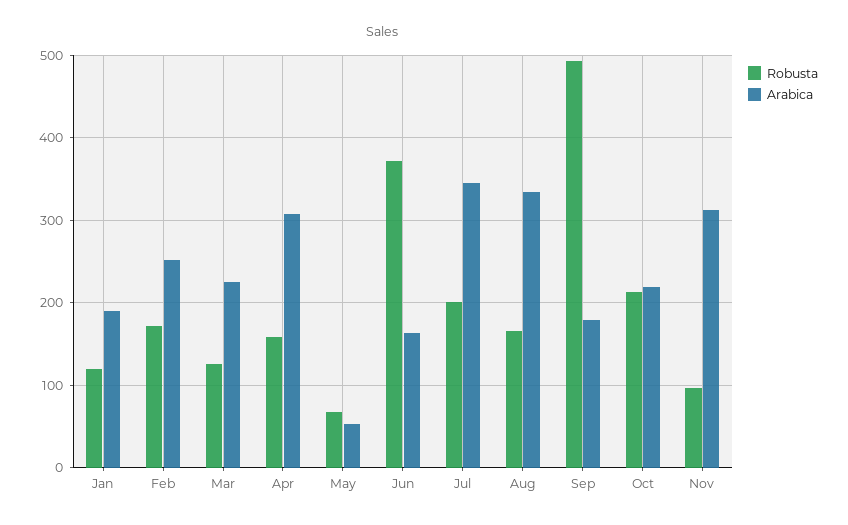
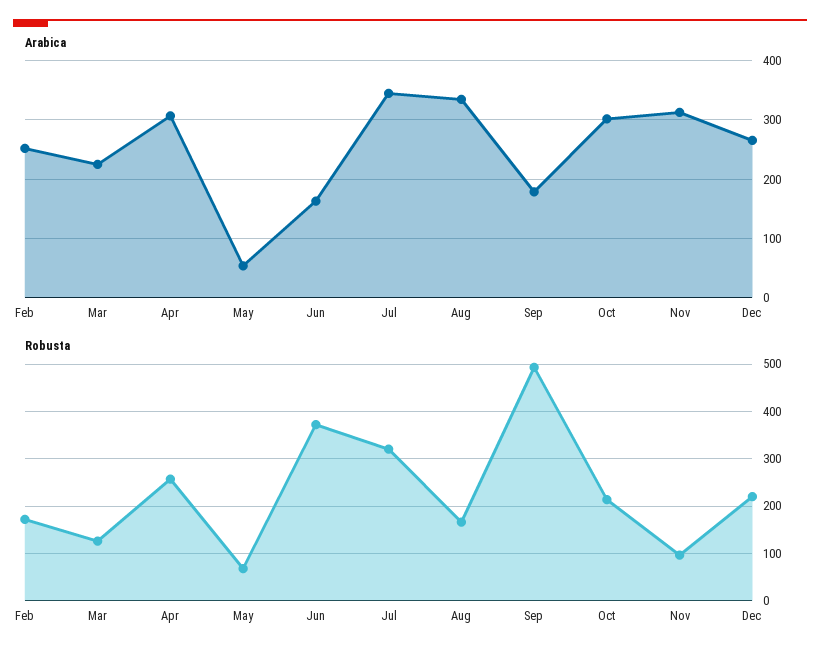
Robusta, Jan: 120 -> none
Arabica, Jan: 190 -> none
Robusta, Apr: 160 -> 260
Robusta, Jul: 200 -> 320
Arabica, Oct: 220 -> 300
Arabica, Dec: none -> 260
Robusta, Dec: none -> 220

